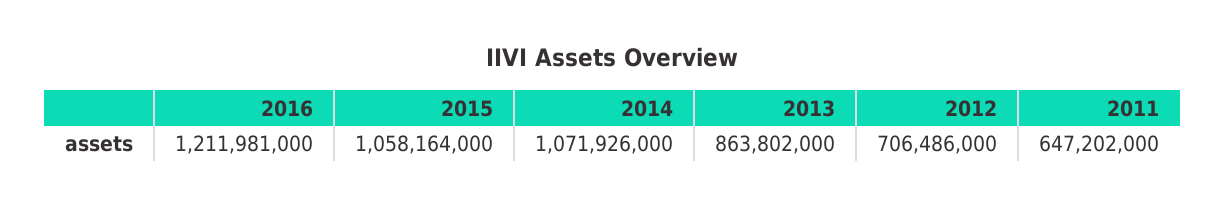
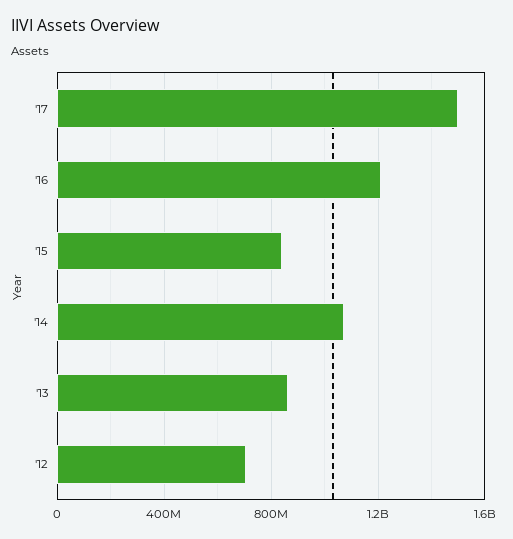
2015: 1058164000 -> 850000000
2011: 647202000 -> none
'17: none -> 1500000000

